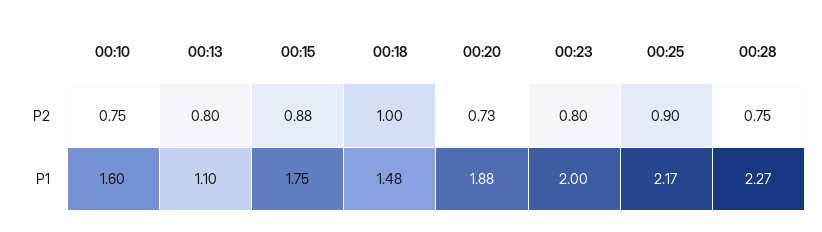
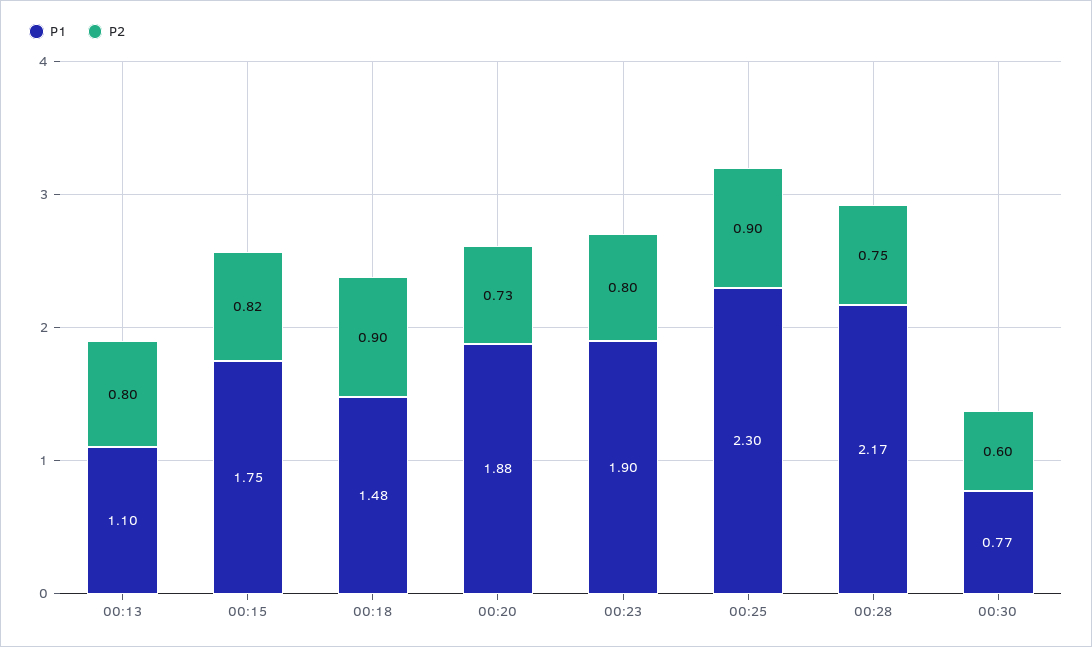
P2, 00:10: 0.75 -> none
P2, 00:15: 0.88 -> 0.82
P2, 00:18: 1 -> 0.9
P1, 00:10: 1.6 -> none
P1, 00:23: 2 -> 1.9
P1, 00:25: 2.17 -> 2.3
P1, 00:28: 2.27 -> 2.17
P1, 00:30: none -> 0.77
P2, 00:30: none -> 0.6

